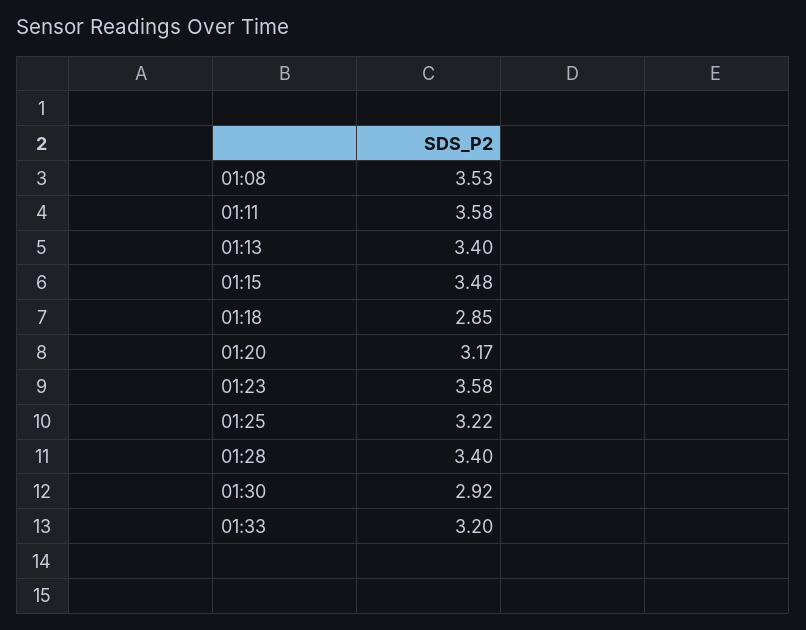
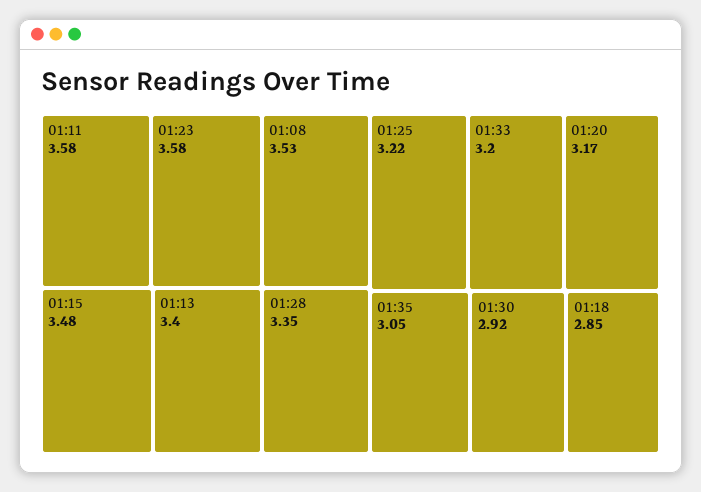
01:28: 3.4 -> 3.35
01:35: none -> 3.05

